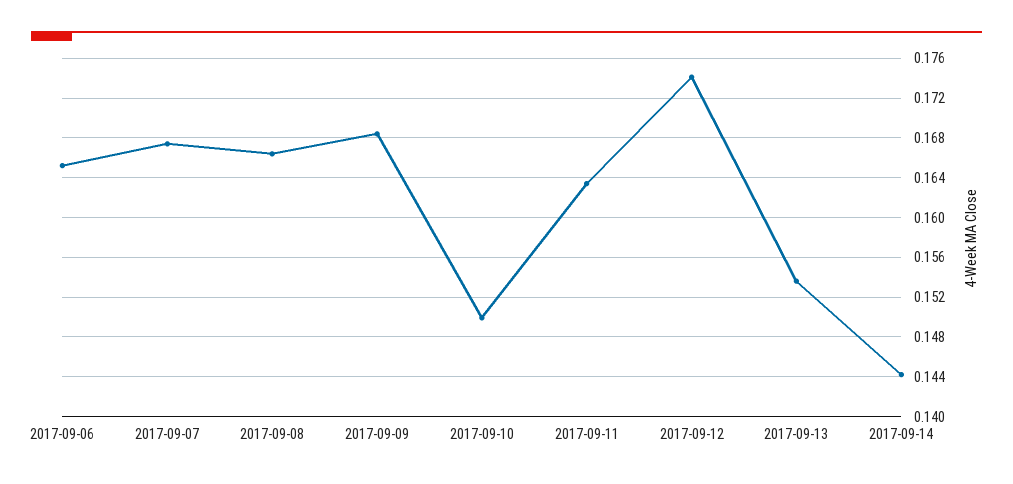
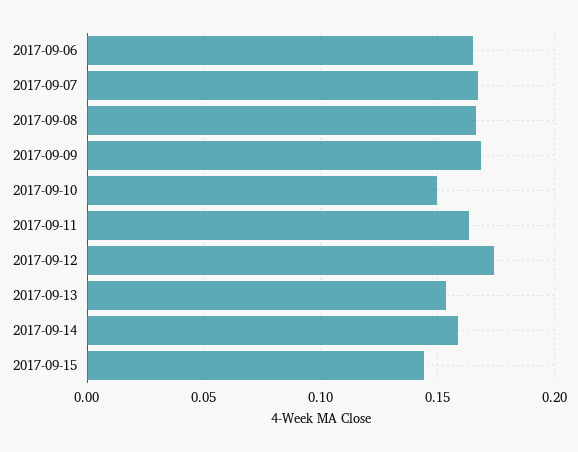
2017-09-14: 0.144 -> 0.16
2017-09-15: none -> 0.145

